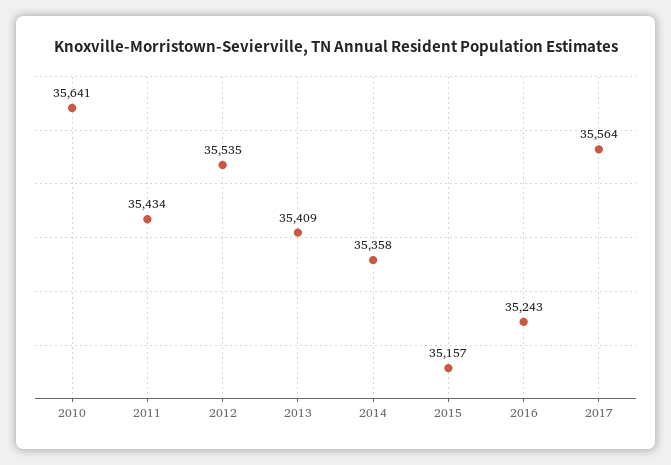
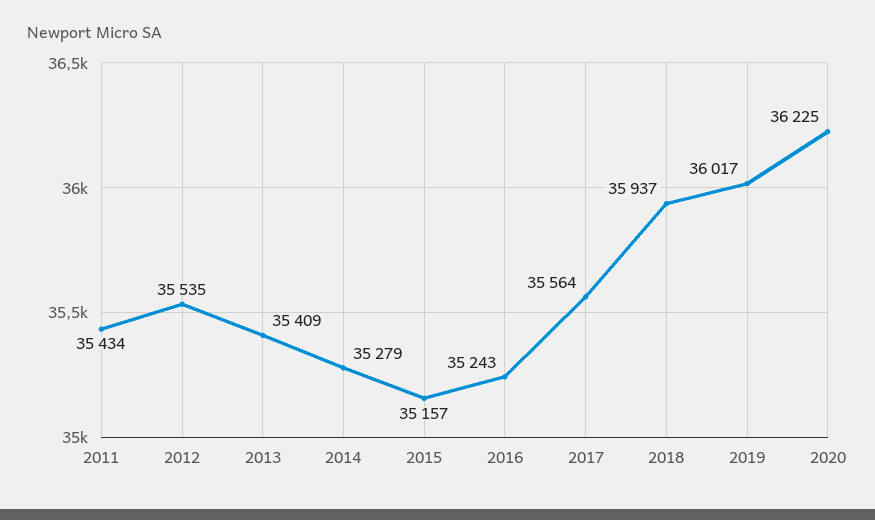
2010: 35641 -> none
2014: 35358 -> 35279
2018: none -> 35937
2019: none -> 36017
2020: none -> 36225

